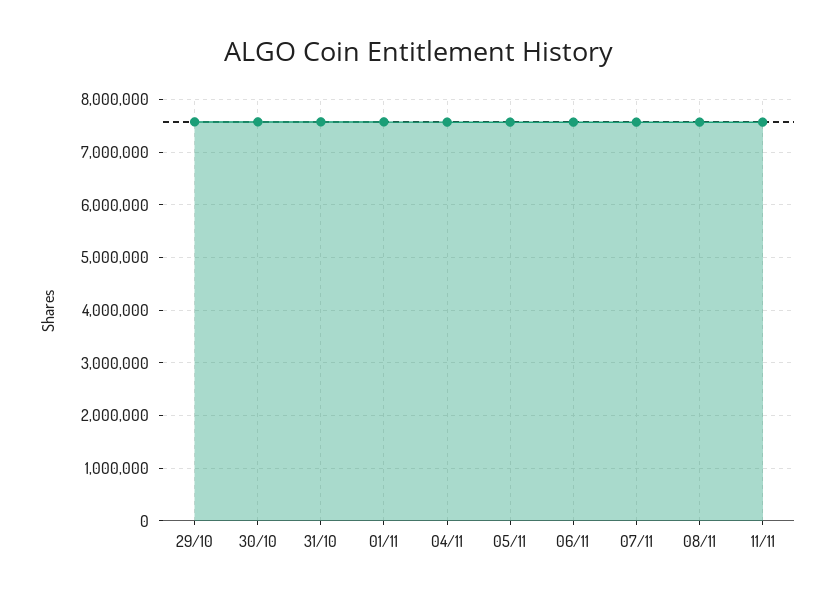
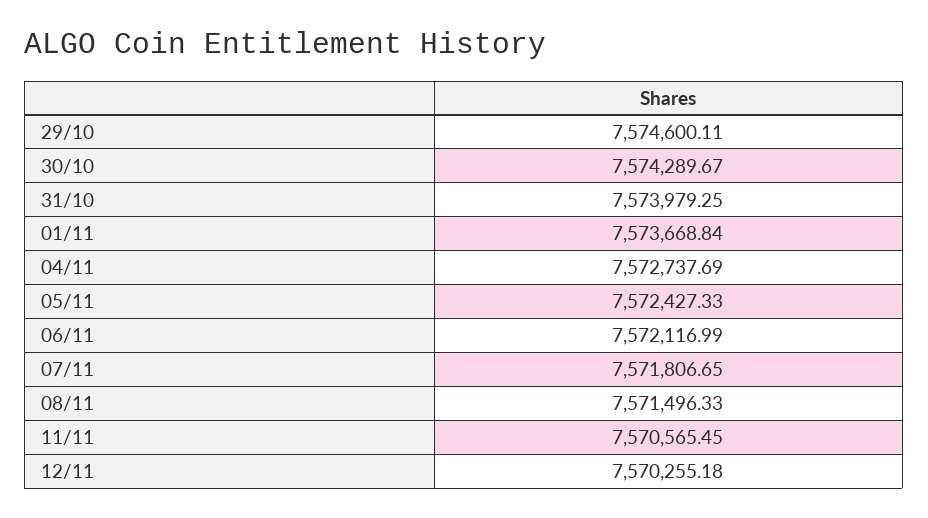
12/11: none -> 7570255.18

